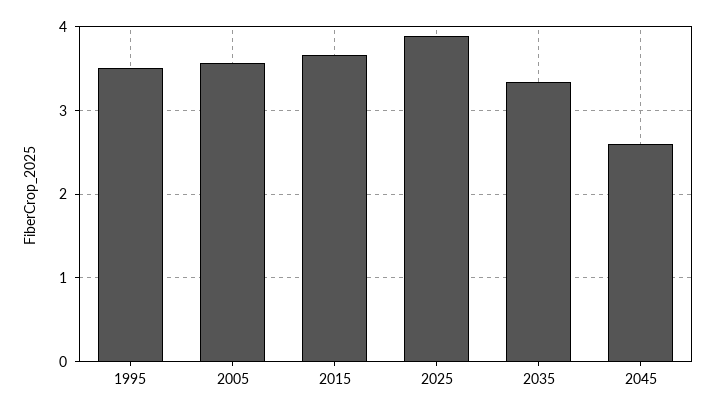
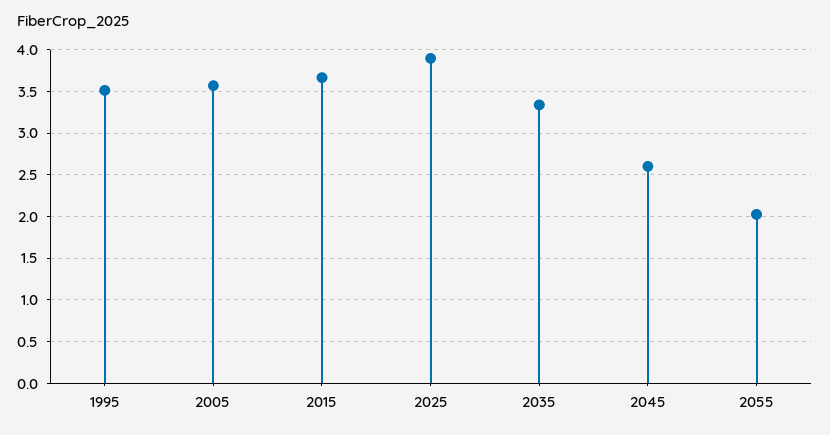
2055: none -> 2

